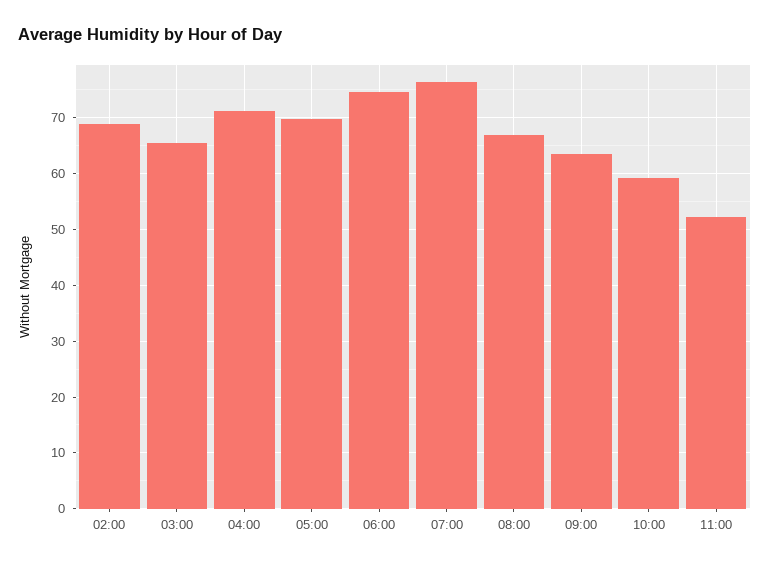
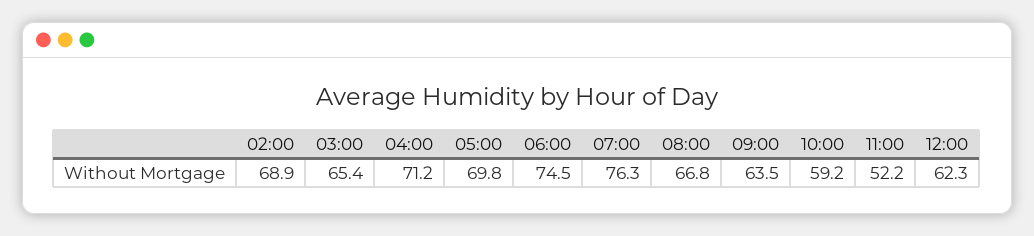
12:00: none -> 62.3

